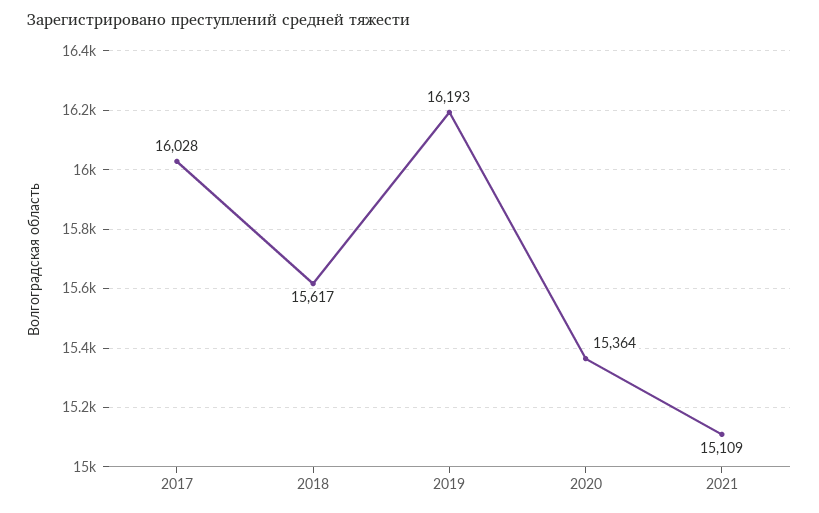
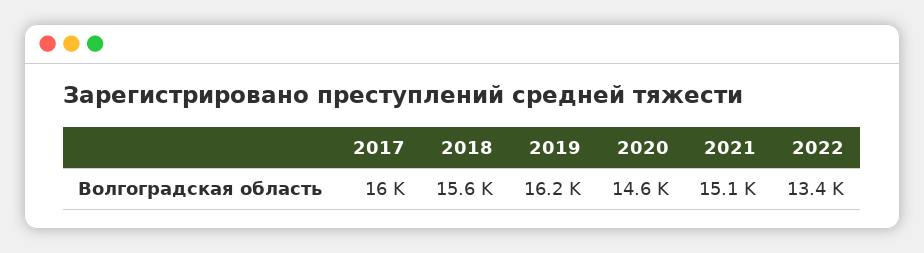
2020: 15364 -> 14600
2022: none -> 13400

